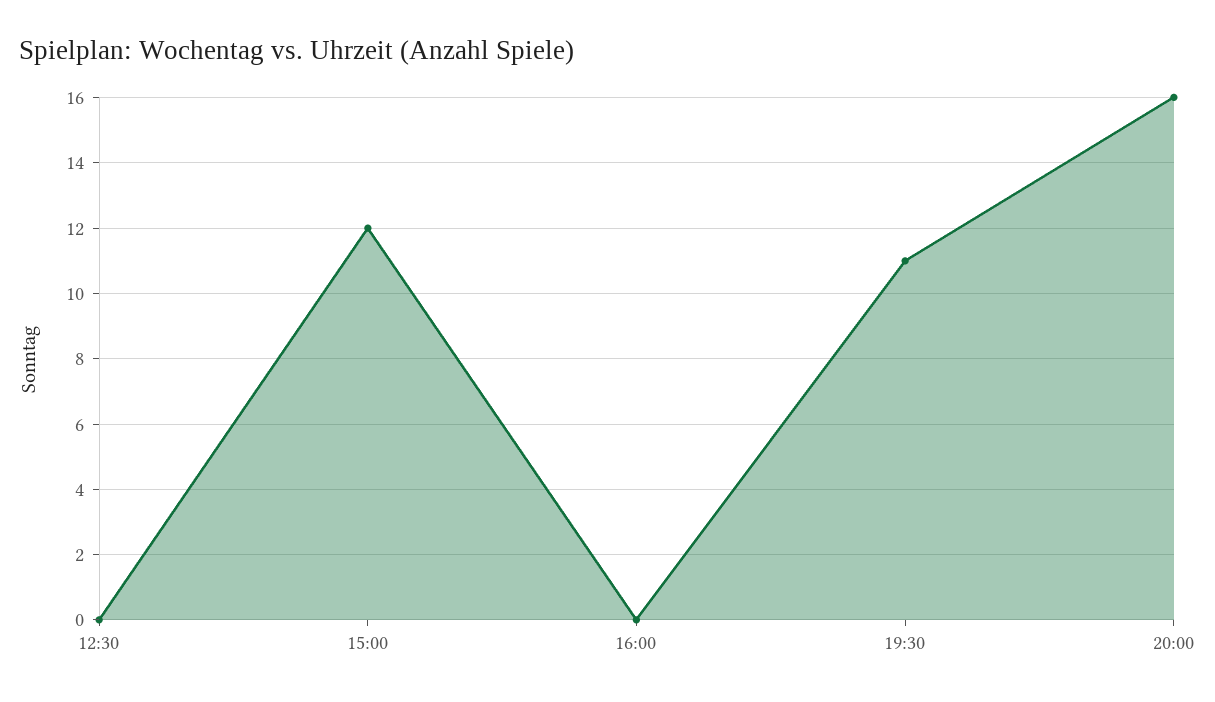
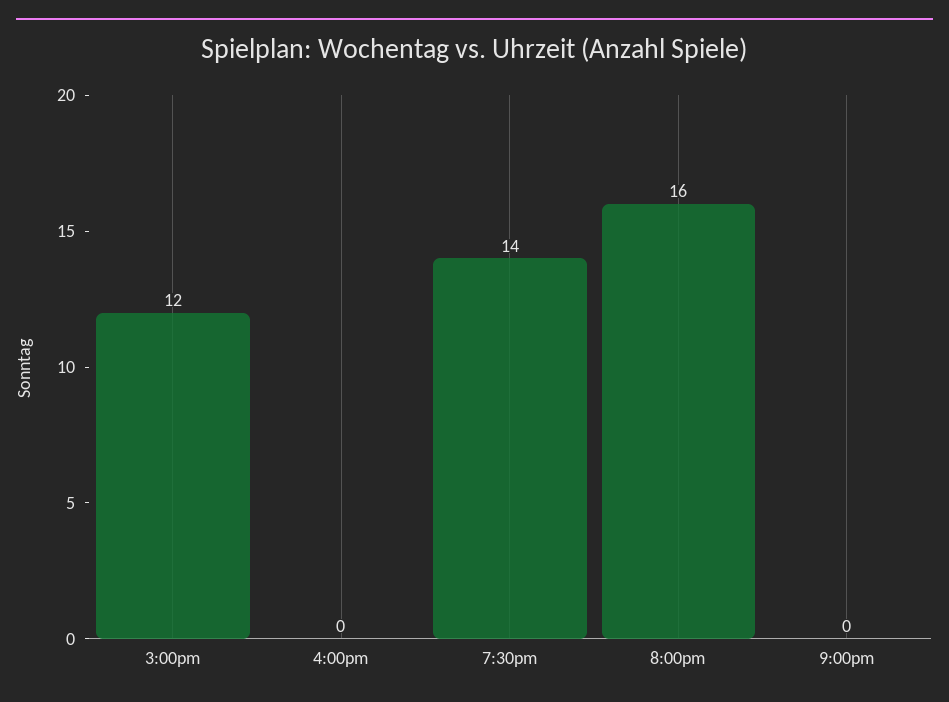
12:30: 0 -> none
19:30: 11 -> 14
9:00pm: none -> 0

